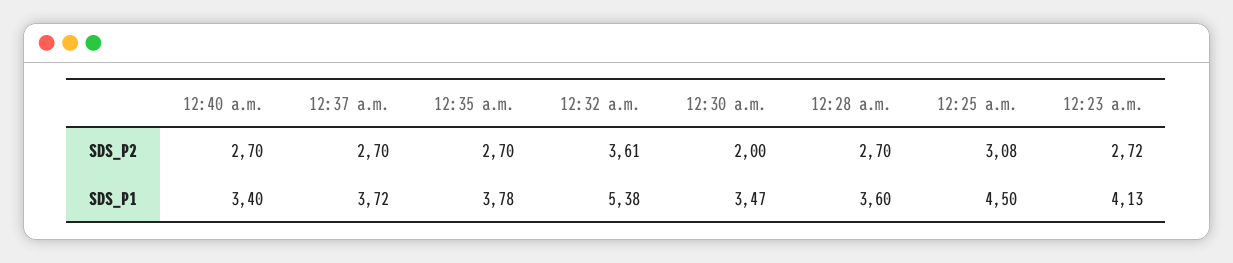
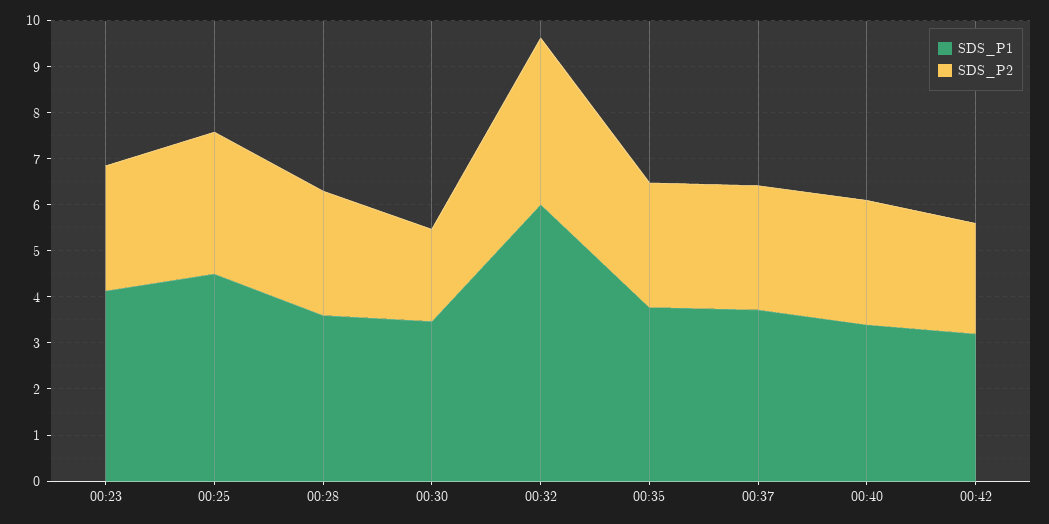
SDS_P1, 12:32 a.m.: 5.38 -> 6
SDS_P1, 00:42: none -> 3.2
SDS_P2, 00:42: none -> 2.4

